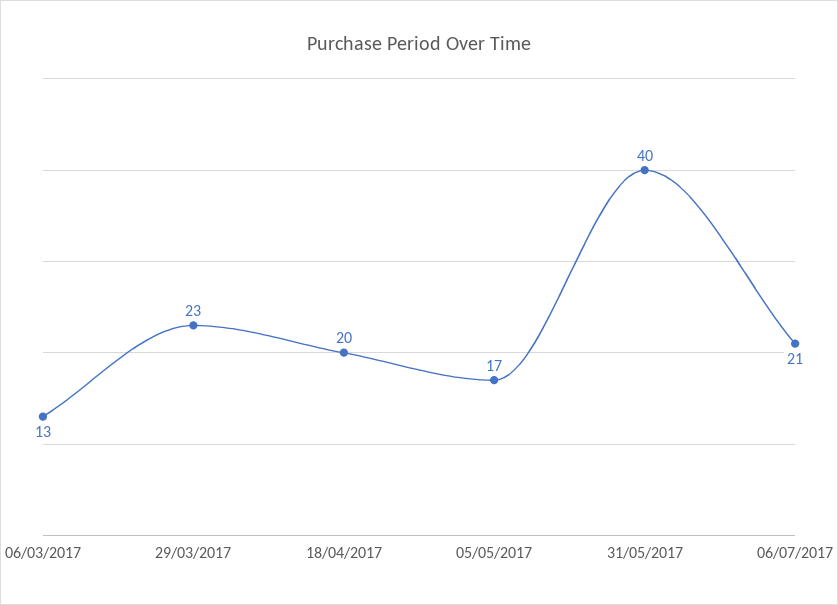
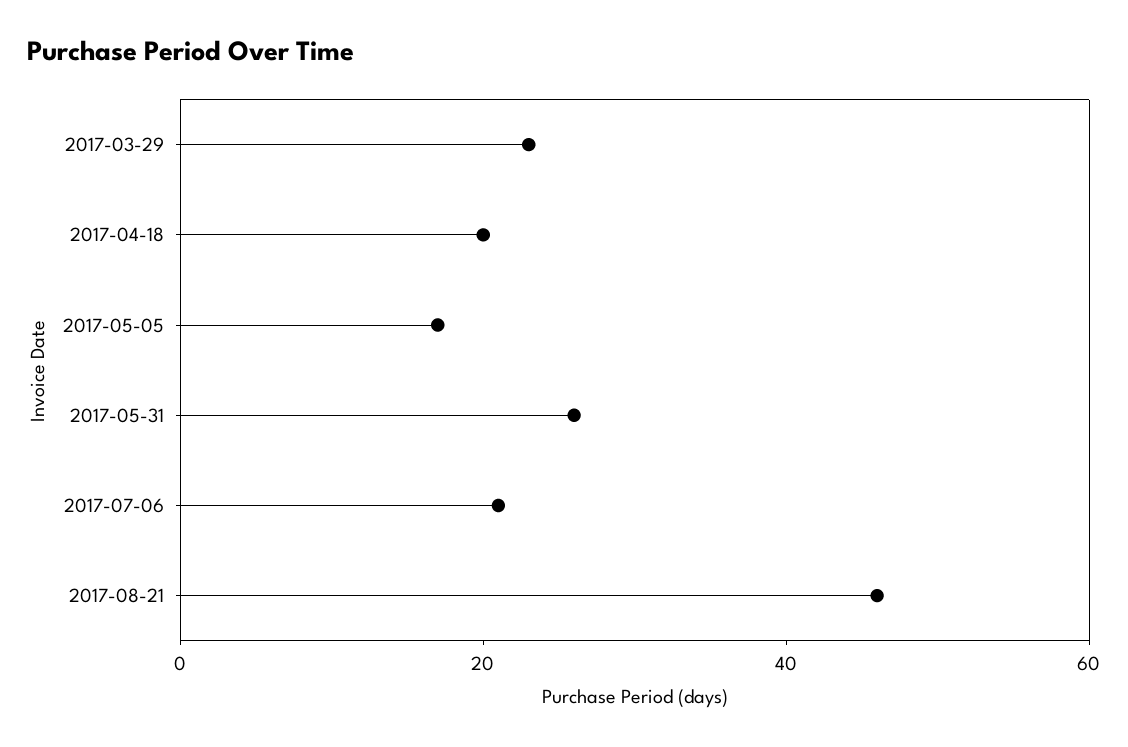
06/03/2017: 13 -> none
31/05/2017: 40 -> 25
2017-08-21: none -> 45

